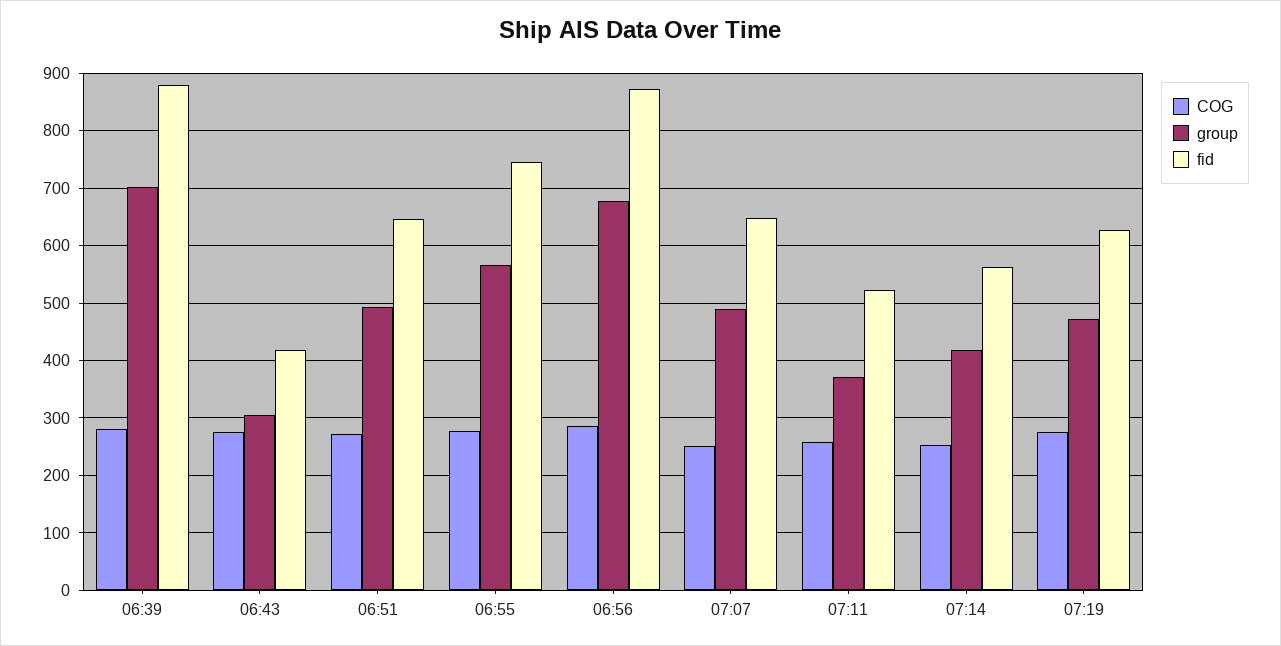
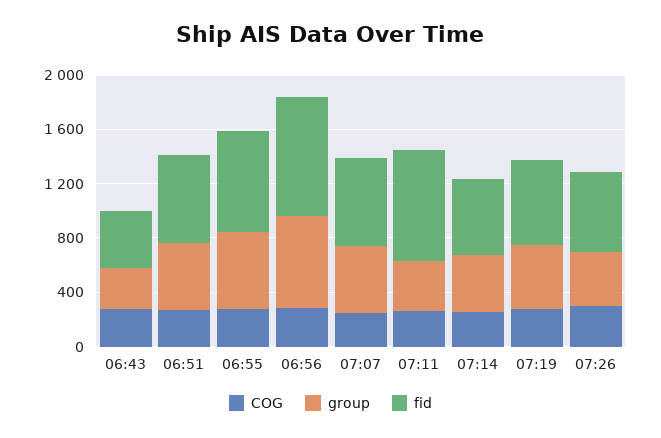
COG, 06:39: 280 -> none
group, 06:39: 700 -> none
fid, 06:39: 880 -> none
fid, 07:11: 520 -> 800
COG, 07:26: none -> 300
group, 07:26: none -> 400
fid, 07:26: none -> 600

